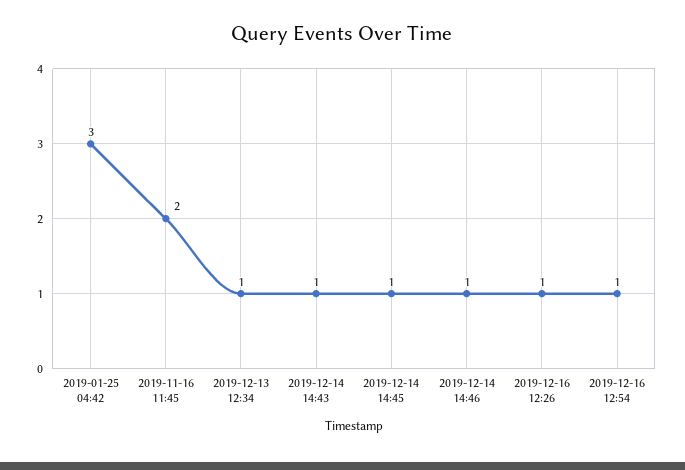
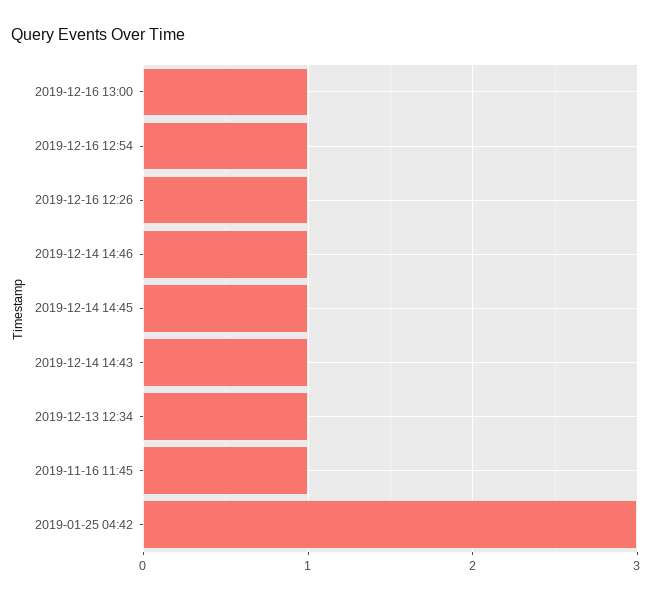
2019-11-16 11:45: 2 -> 1
2019-12-16 13:00: none -> 1

